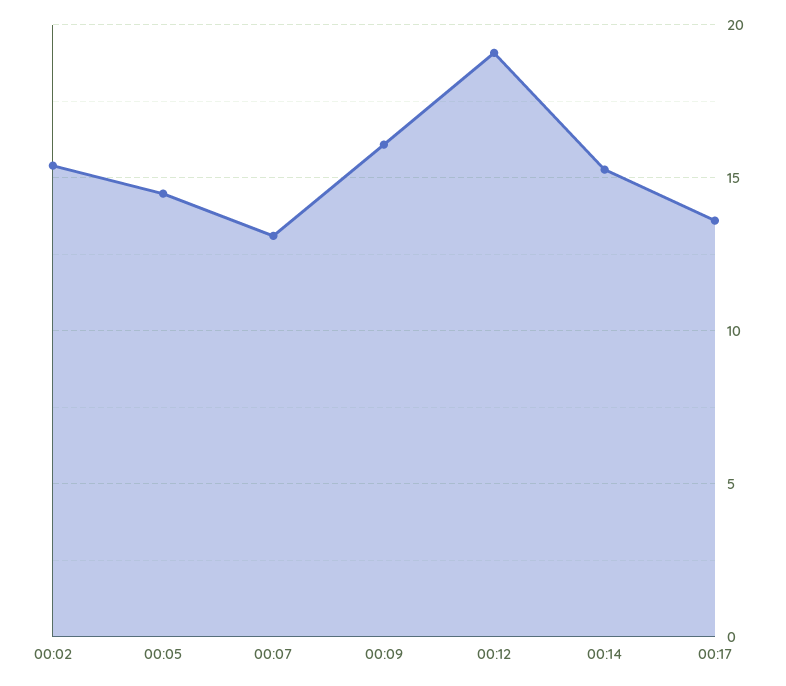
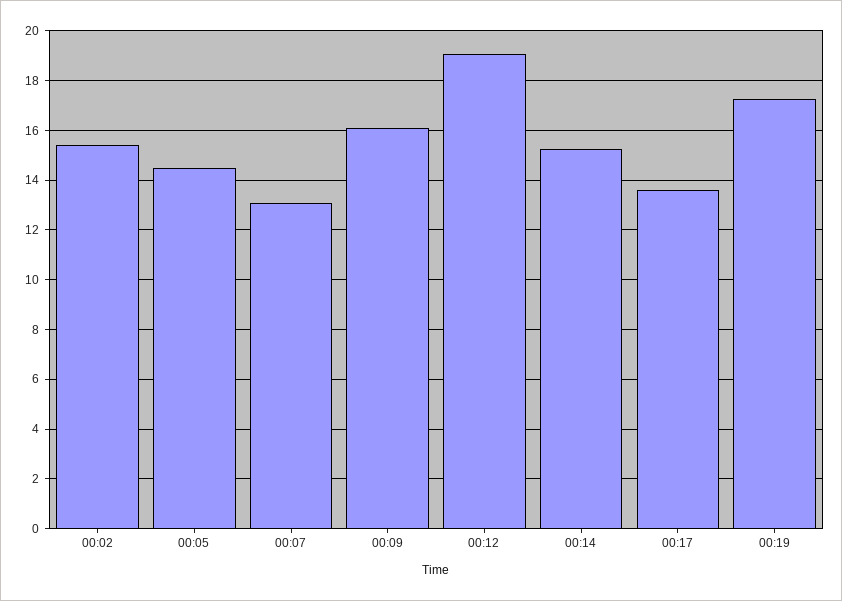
00:19: none -> 17.25

